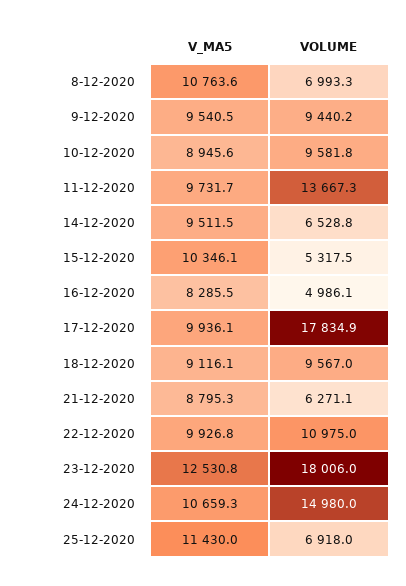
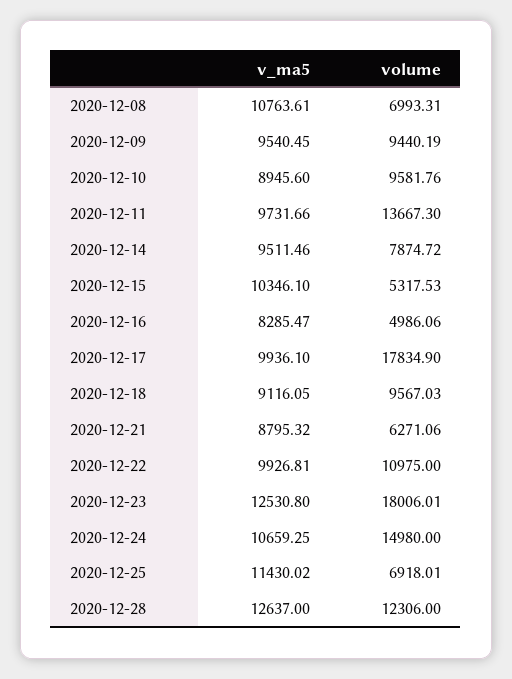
VOLUME, 14-12-2020: 6528.8 -> 7874.72
V_MA5, 2020-12-28: none -> 12637
VOLUME, 2020-12-28: none -> 12306

